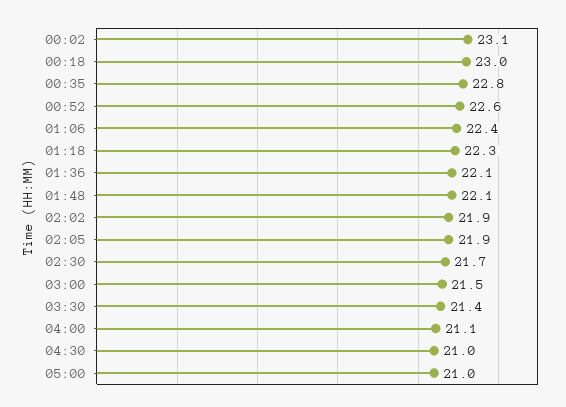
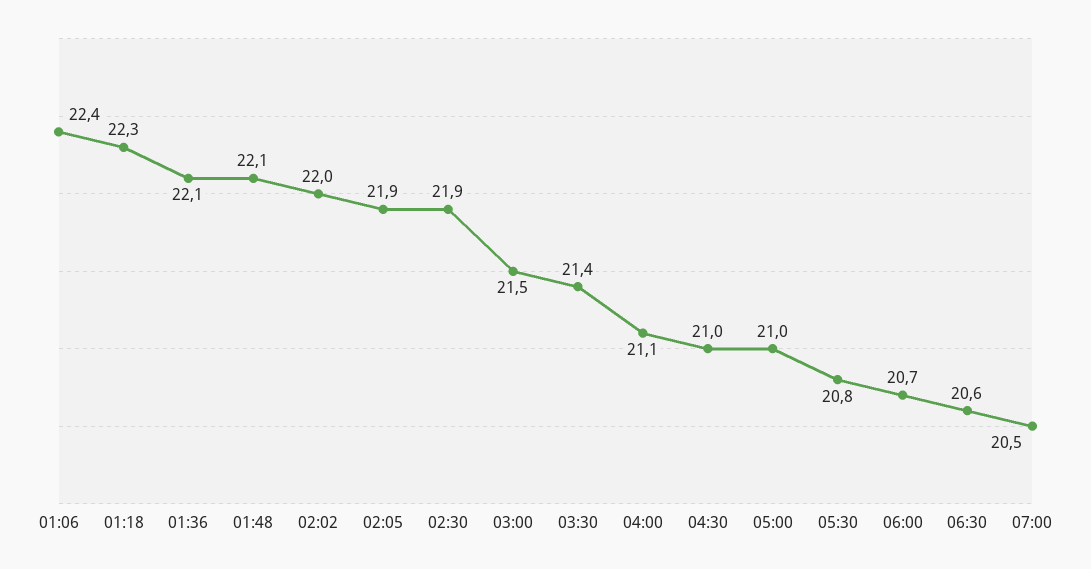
00:02: 23.1 -> none
00:18: 23 -> none
00:35: 22.8 -> none
00:52: 22.6 -> none
02:02: 21.9 -> 22
02:30: 21.7 -> 21.9
05:30: none -> 20.8
06:00: none -> 20.7
06:30: none -> 20.6
07:00: none -> 20.5

